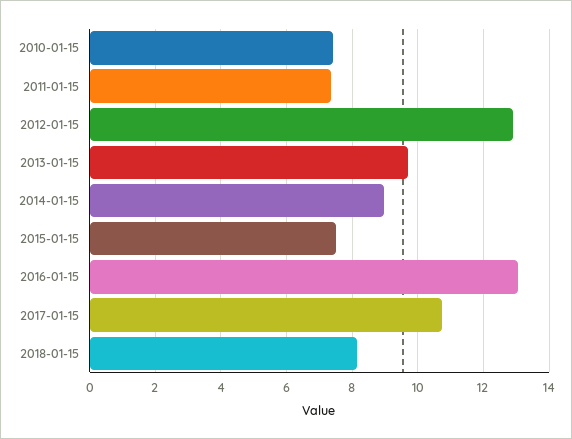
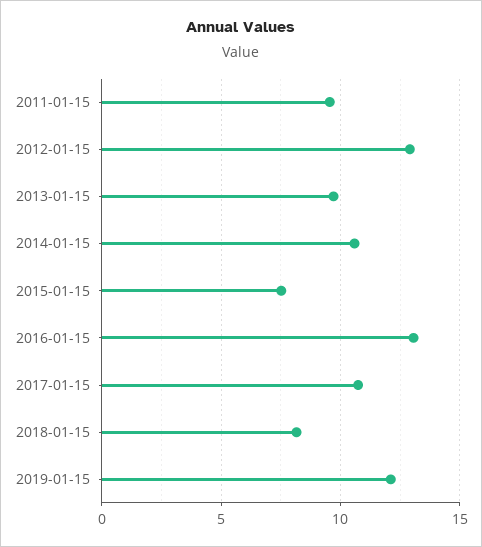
2010-01-15: 7.4 -> none
2011-01-15: 7.4 -> 9.5
2014-01-15: 9 -> 10.5
2019-01-15: none -> 12

